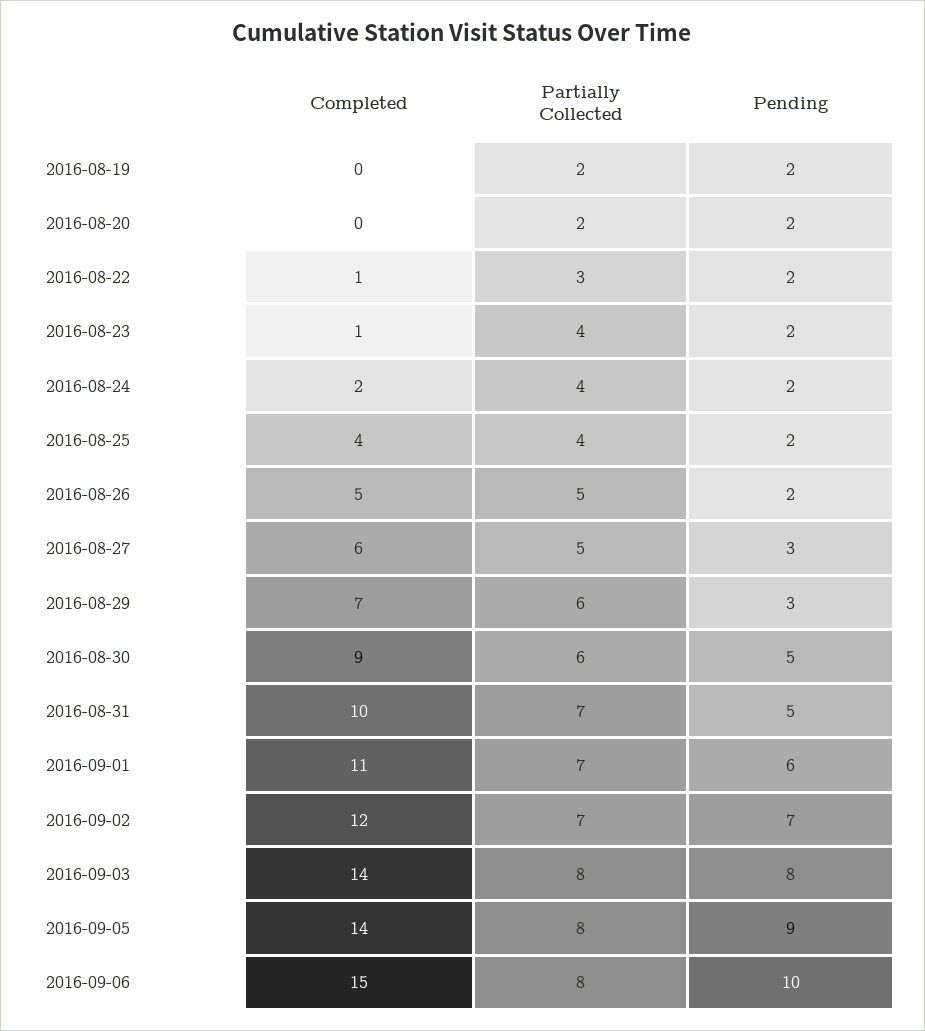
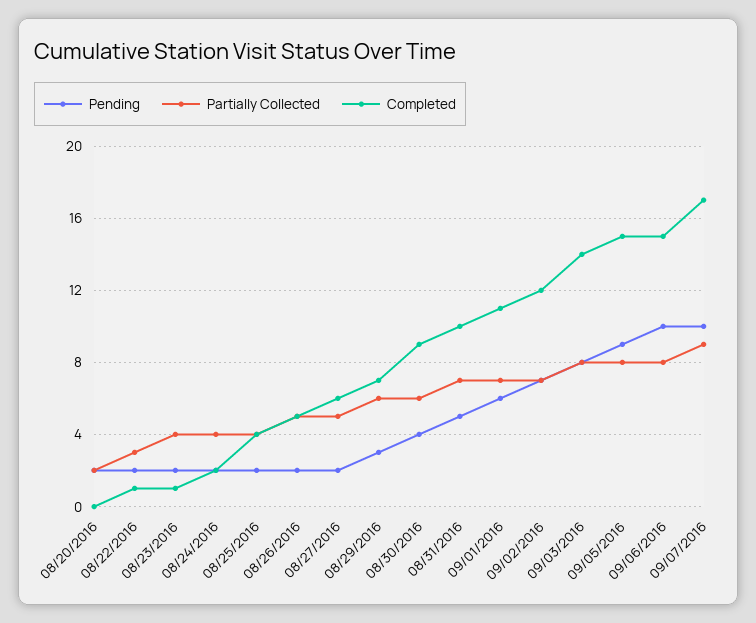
Completed, 2016-08-19: 0 -> none
Partially Collected, 2016-08-19: 2 -> none
Pending, 2016-08-19: 2 -> none
Pending, 2016-08-27: 3 -> 2
Pending, 2016-08-30: 5 -> 4
Completed, 2016-09-05: 14 -> 15
Pending, 09/07/2016: none -> 10
Partially Collected, 09/07/2016: none -> 9
Completed, 09/07/2016: none -> 17

